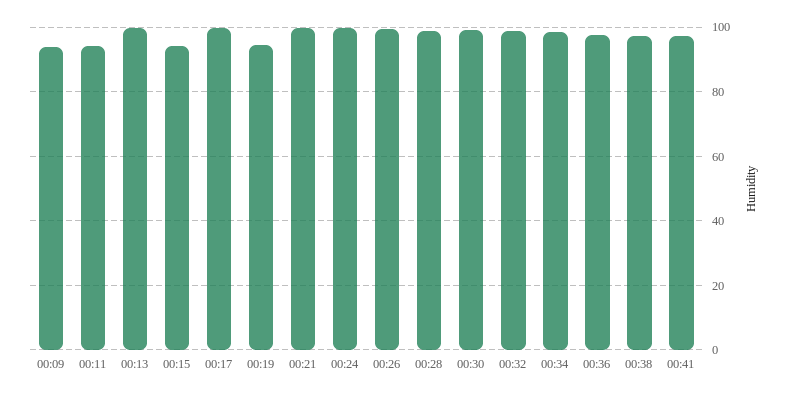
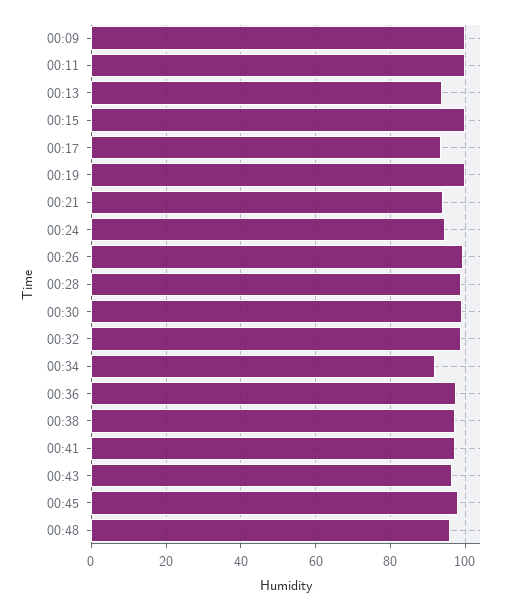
00:09: 94 -> 100
00:11: 94 -> 100
00:13: 100 -> 94
00:15: 94 -> 100
00:17: 100 -> 94
00:19: 94 -> 100
00:21: 100 -> 94
00:24: 100 -> 94
00:34: 98 -> 92
00:43: none -> 96
00:45: none -> 98
00:48: none -> 96

